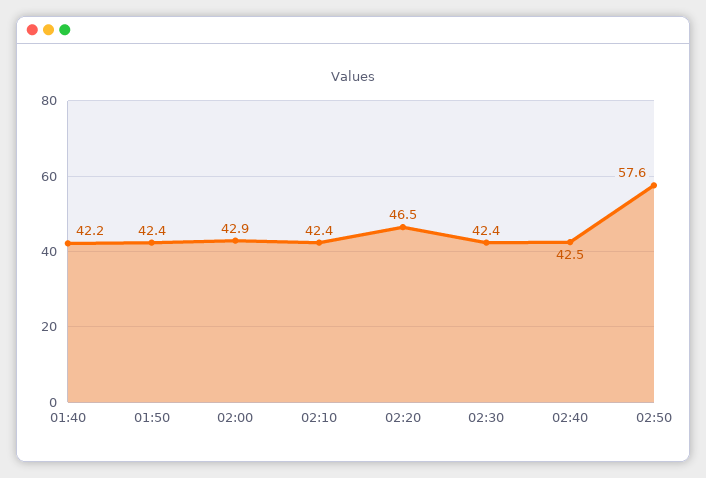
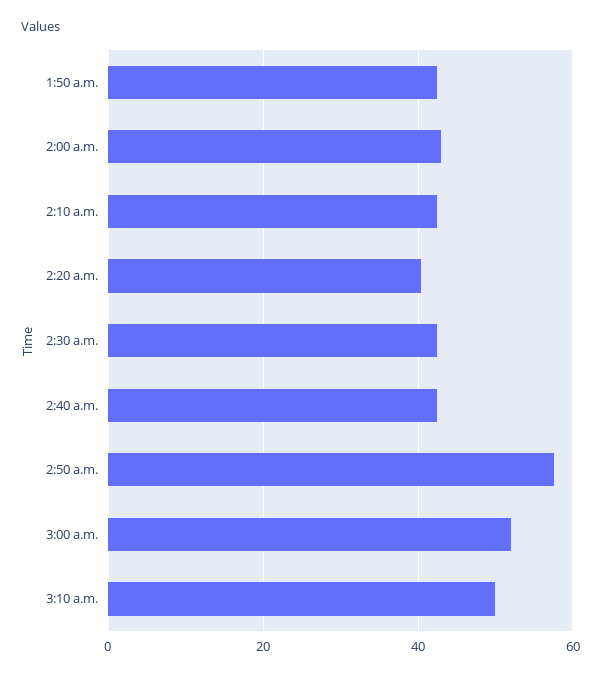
01:40: 42.2 -> none
02:20: 46.5 -> 40
3:00 a.m.: none -> 52
3:10 a.m.: none -> 50

